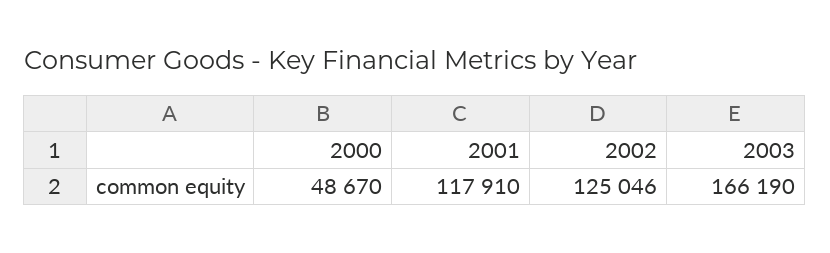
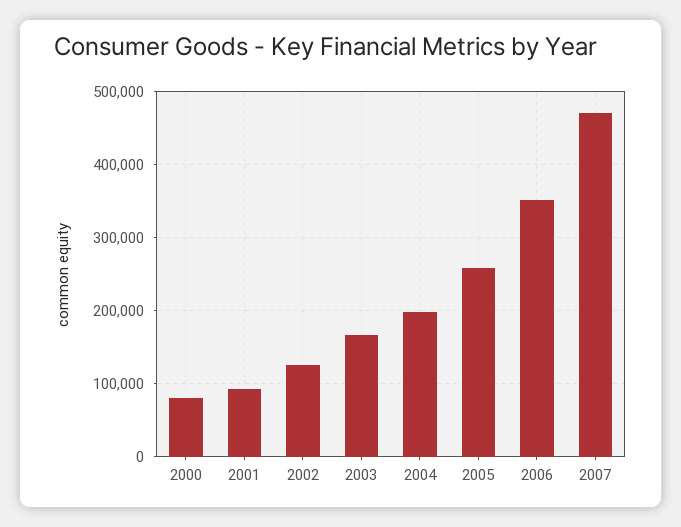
2000: 48670 -> 80000
2001: 117910 -> 90000
2004: none -> 200000
2005: none -> 260000
2006: none -> 350000
2007: none -> 470000

